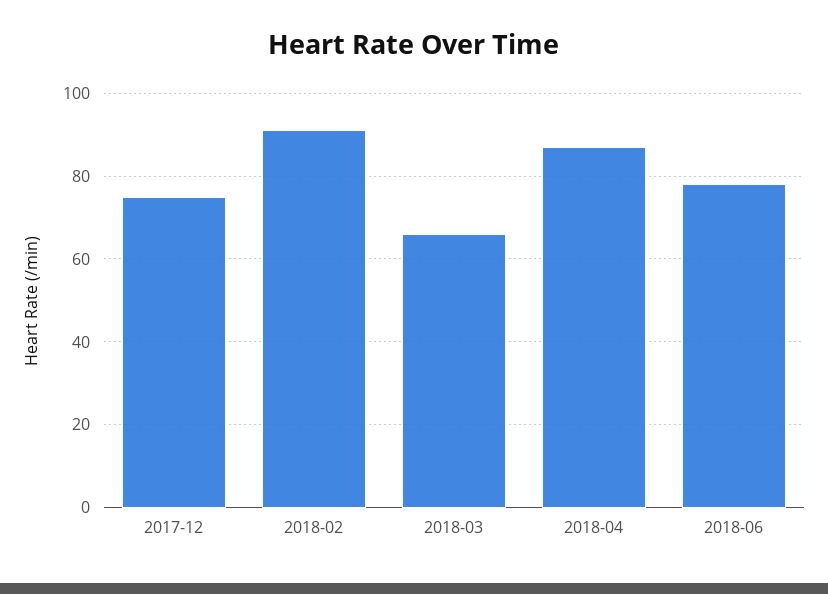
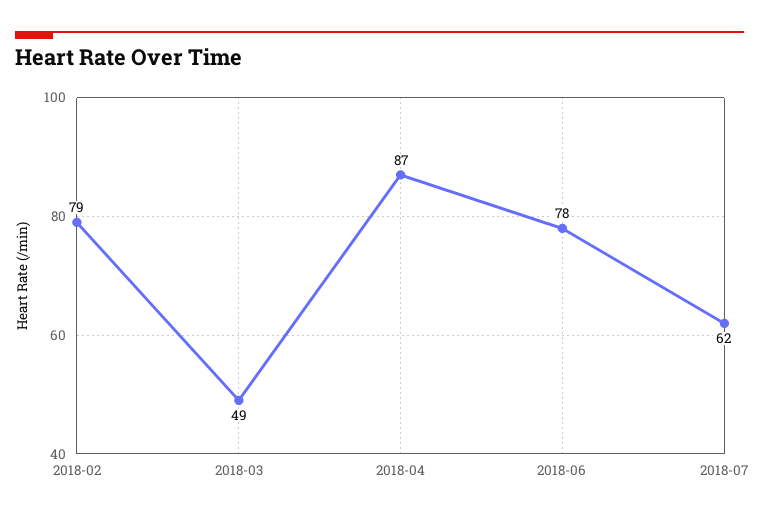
2017-12: 75 -> none
2018-02: 90 -> 79
2018-03: 65 -> 49
2018-07: none -> 62

